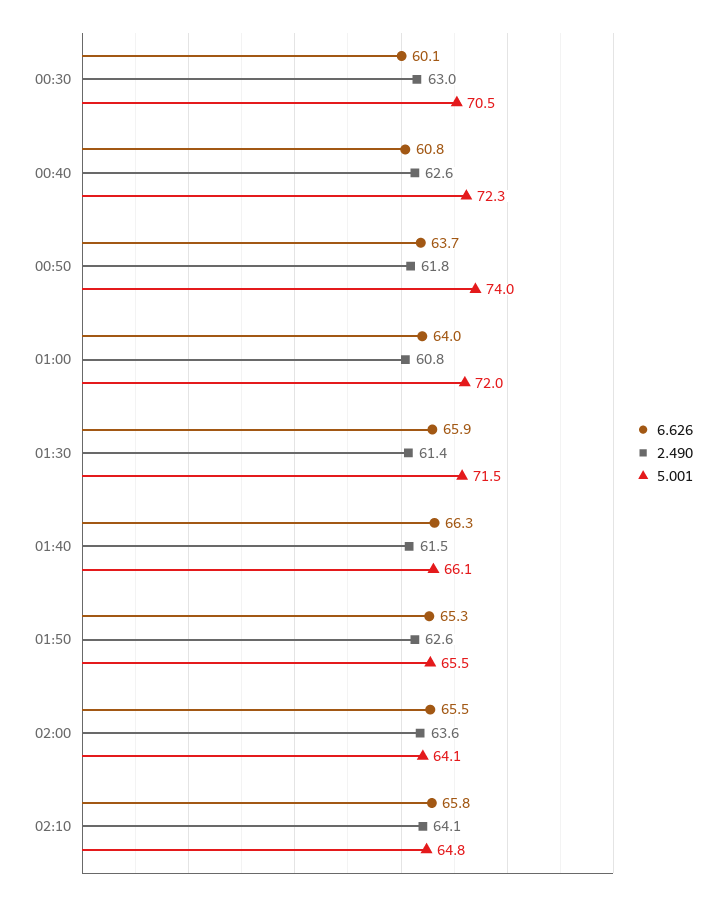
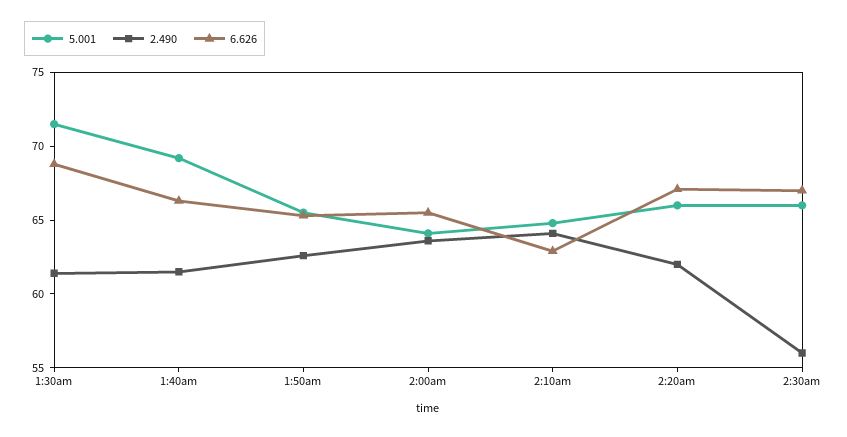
6.626, 00:30: 60.1 -> none
2.490, 00:30: 63 -> none
5.001, 00:30: 70.5 -> none
6.626, 00:40: 60.8 -> none
2.490, 00:40: 62.6 -> none
5.001, 00:40: 72.3 -> none
6.626, 00:50: 63.7 -> none
2.490, 00:50: 61.8 -> none
5.001, 00:50: 74 -> none
6.626, 01:00: 64 -> none
2.490, 01:00: 60.8 -> none
5.001, 01:00: 72 -> none
6.626, 01:30: 65.9 -> 69
5.001, 01:40: 66.1 -> 69
6.626, 02:10: 65.8 -> 63
5.001, 2:20am: none -> 66
2.490, 2:20am: none -> 62
6.626, 2:20am: none -> 67
5.001, 2:30am: none -> 66
2.490, 2:30am: none -> 56
6.626, 2:30am: none -> 67

